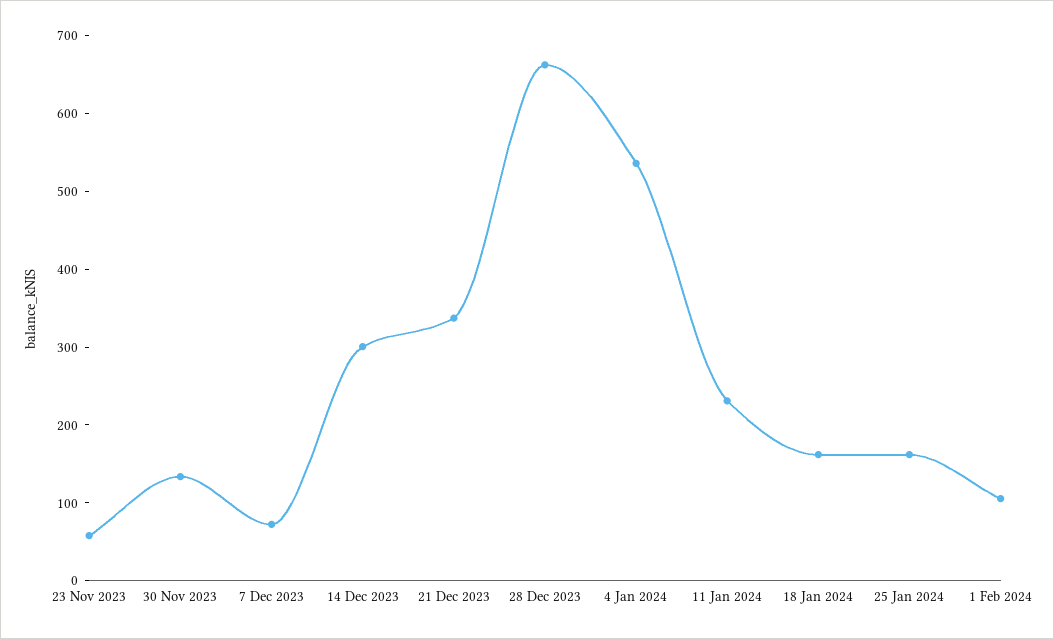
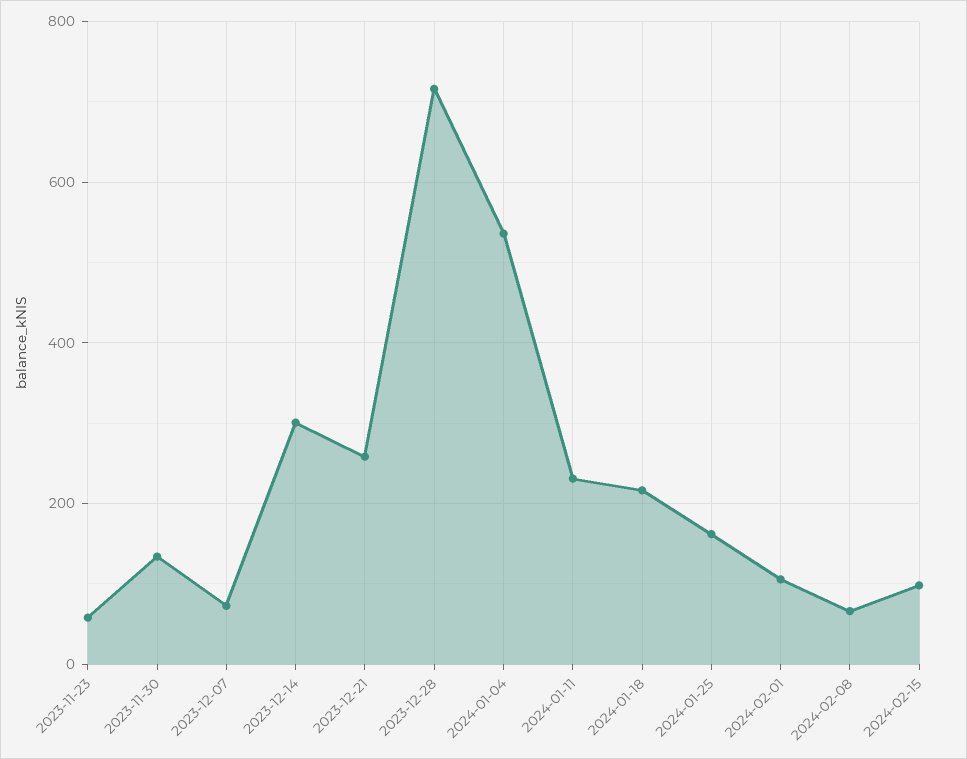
21 Dec 2023: 340 -> 260
28 Dec 2023: 660 -> 720
18 Jan 2024: 160 -> 220
2024-02-08: none -> 60
2024-02-15: none -> 100

